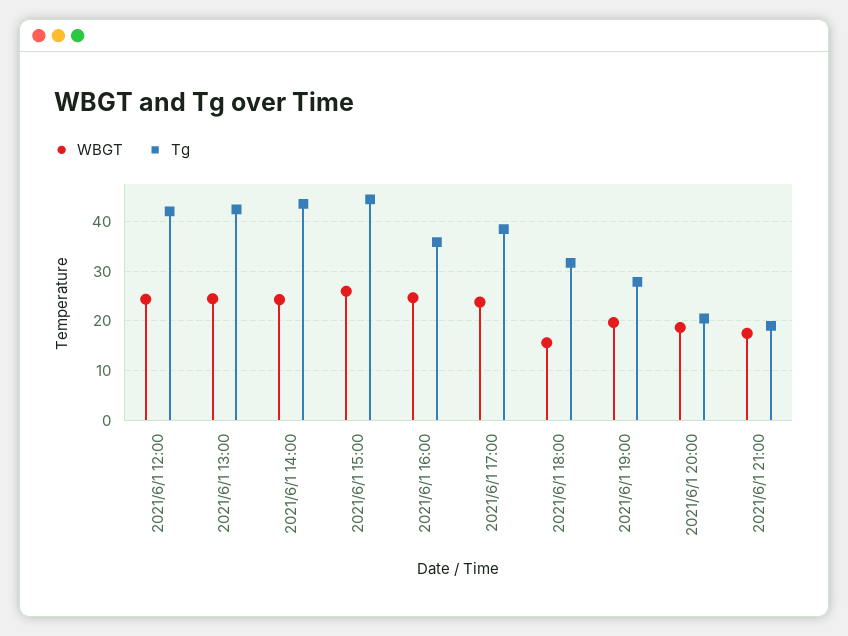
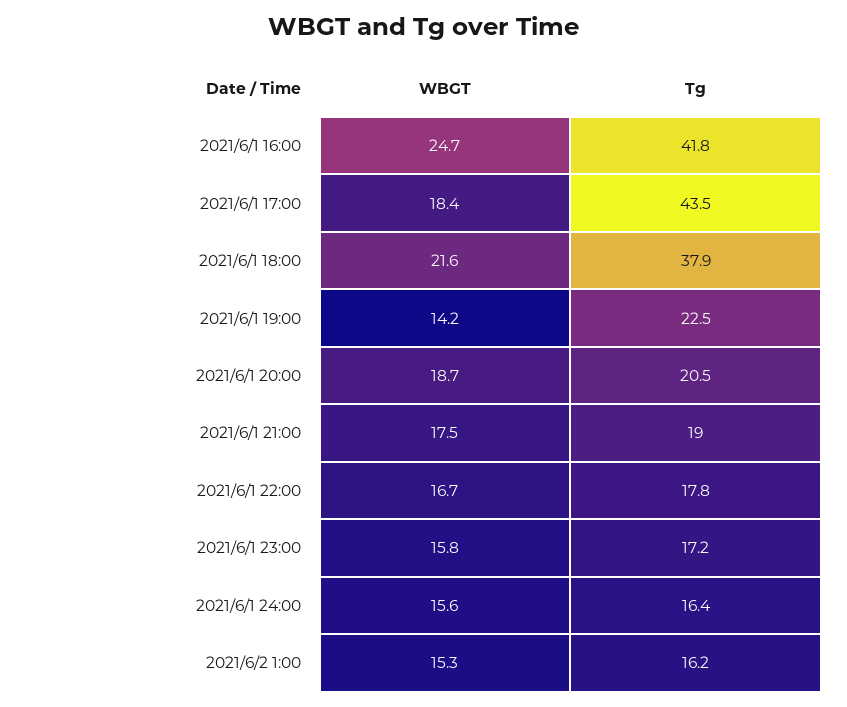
WBGT, 2021/6/1 12:00: 24 -> none
Tg, 2021/6/1 12:00: 42 -> none
WBGT, 2021/6/1 13:00: 24 -> none
Tg, 2021/6/1 13:00: 42 -> none
WBGT, 2021/6/1 14:00: 24 -> none
Tg, 2021/6/1 14:00: 44 -> none
WBGT, 2021/6/1 15:00: 26 -> none
Tg, 2021/6/1 15:00: 44 -> none
Tg, 2021/6/1 16:00: 36 -> 41.8
WBGT, 2021/6/1 17:00: 24 -> 18.4
Tg, 2021/6/1 17:00: 38 -> 43.5
WBGT, 2021/6/1 18:00: 16 -> 21.6
Tg, 2021/6/1 18:00: 32 -> 37.9
WBGT, 2021/6/1 19:00: 20 -> 14.2
Tg, 2021/6/1 19:00: 28 -> 22.5
WBGT, 2021/6/1 22:00: none -> 16.7
Tg, 2021/6/1 22:00: none -> 17.8
WBGT, 2021/6/1 23:00: none -> 15.8
Tg, 2021/6/1 23:00: none -> 17.2
WBGT, 2021/6/1 24:00: none -> 15.6
Tg, 2021/6/1 24:00: none -> 16.4
WBGT, 2021/6/2 1:00: none -> 15.3
Tg, 2021/6/2 1:00: none -> 16.2

